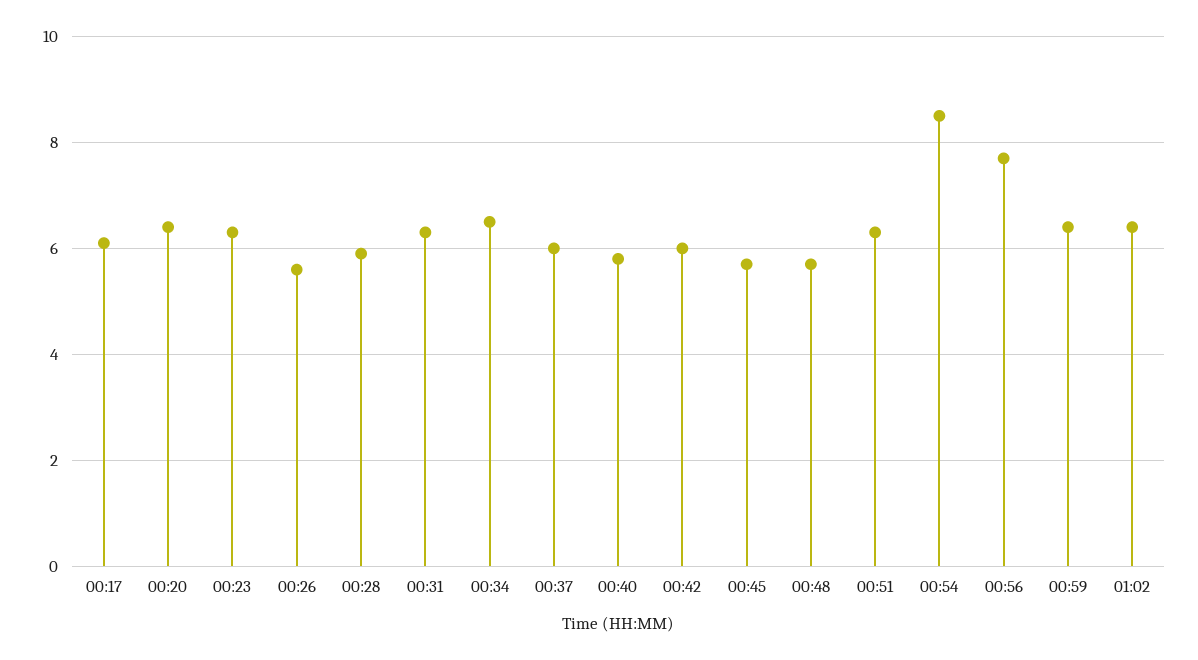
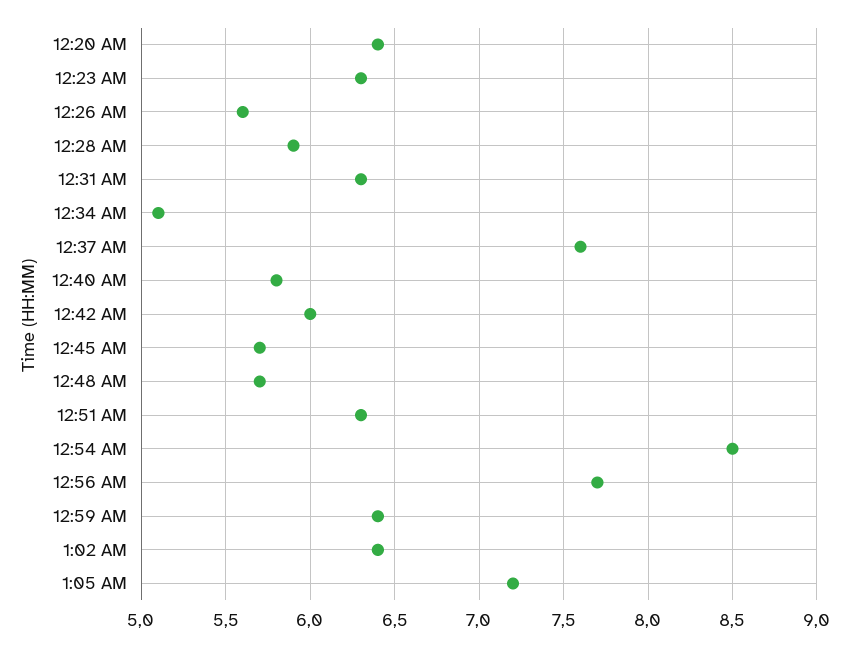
00:17: 6 -> none
00:34: 6.5 -> 5.1
00:37: 6 -> 7.6
1:05 AM: none -> 7.2

